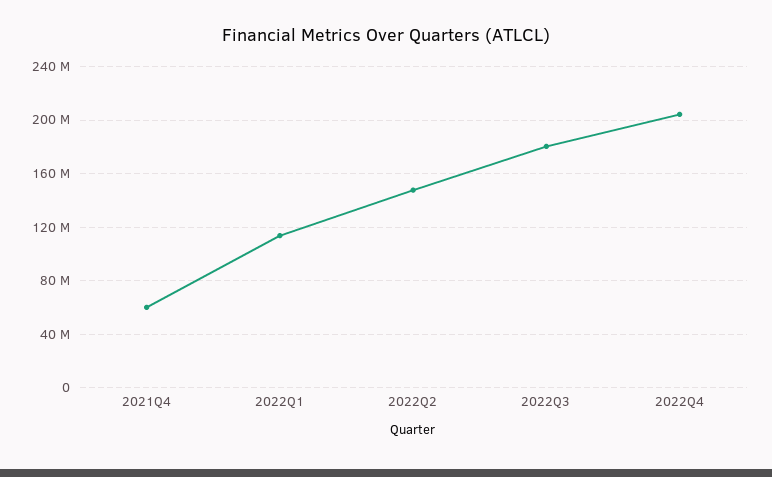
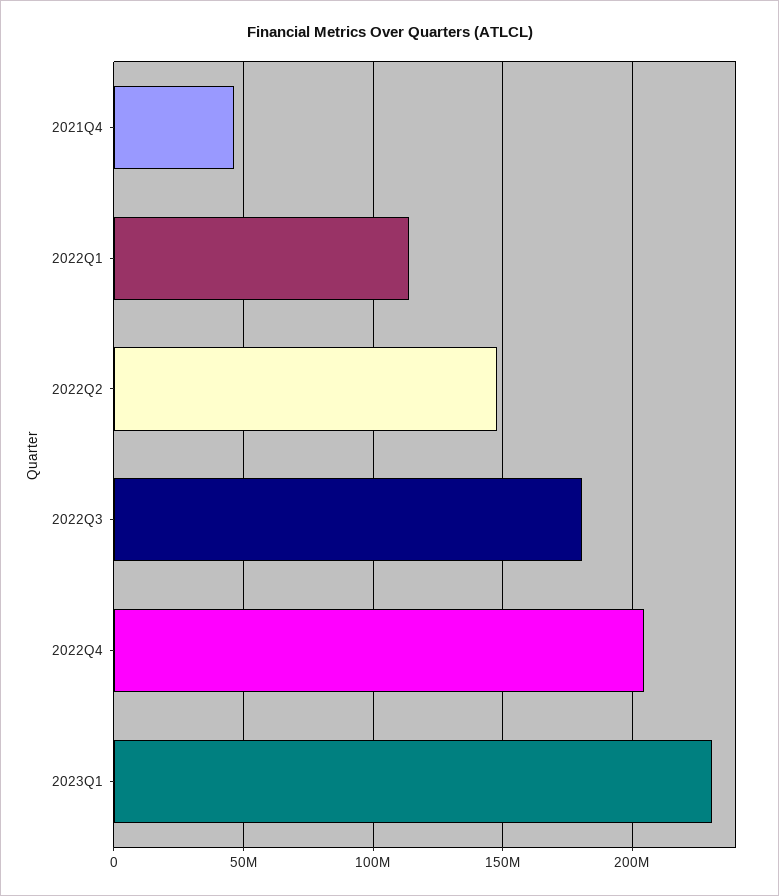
2021Q4: 60000000 -> 45000000
2023Q1: none -> 230000000

